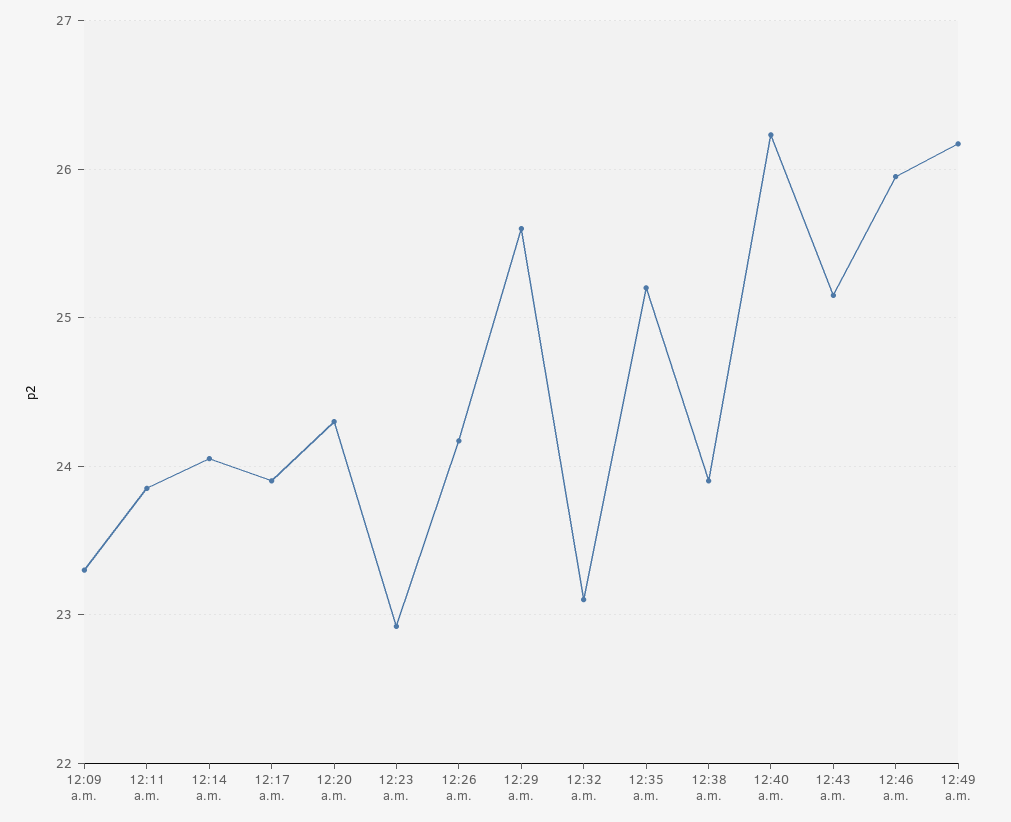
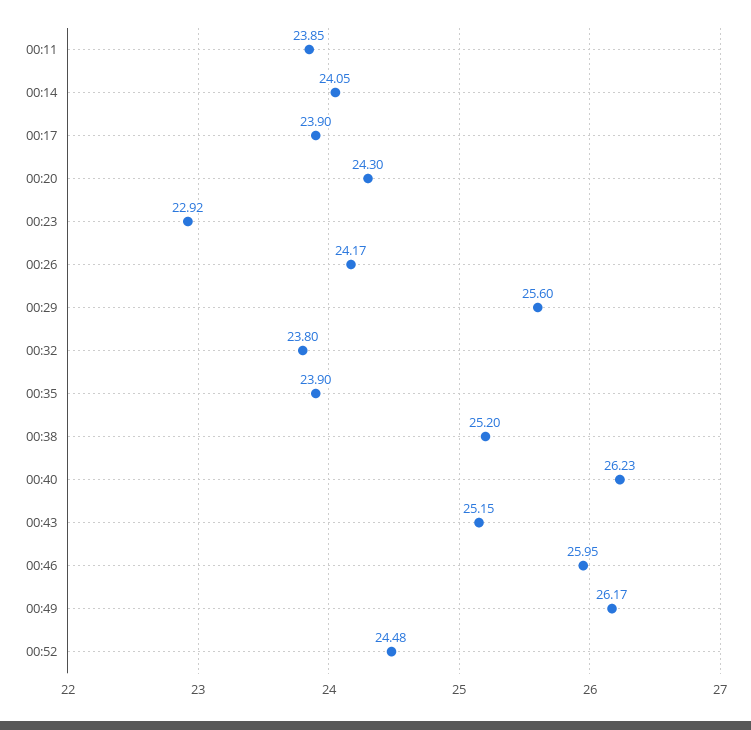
12:09 a.m.: 23.3 -> none
12:32 a.m.: 23.1 -> 23.8
12:35 a.m.: 25.2 -> 23.9
12:38 a.m.: 23.9 -> 25.2
00:52: none -> 24.48

